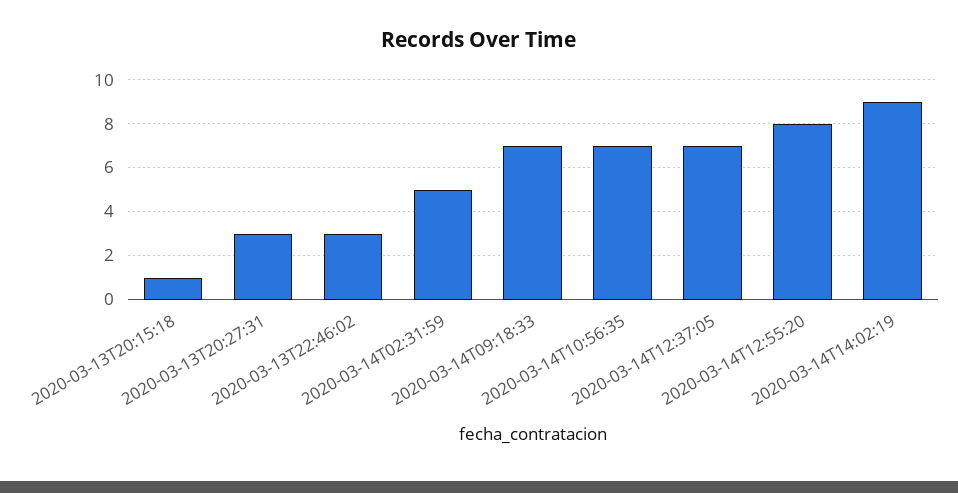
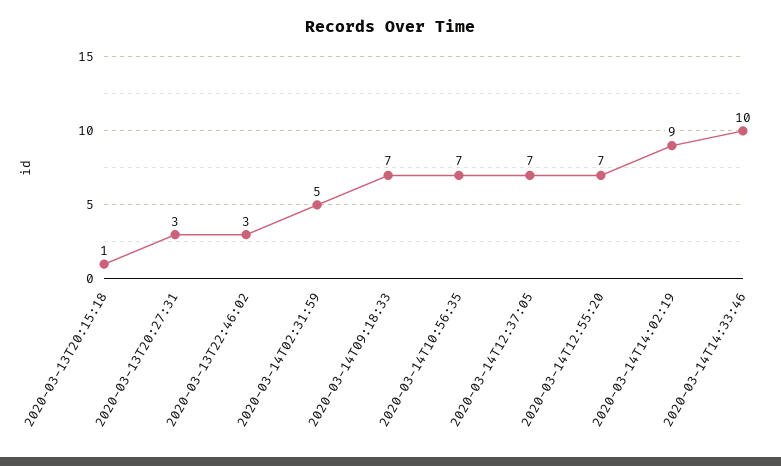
2020-03-14T12:55:20: 8 -> 7
2020-03-14T14:33:46: none -> 10

